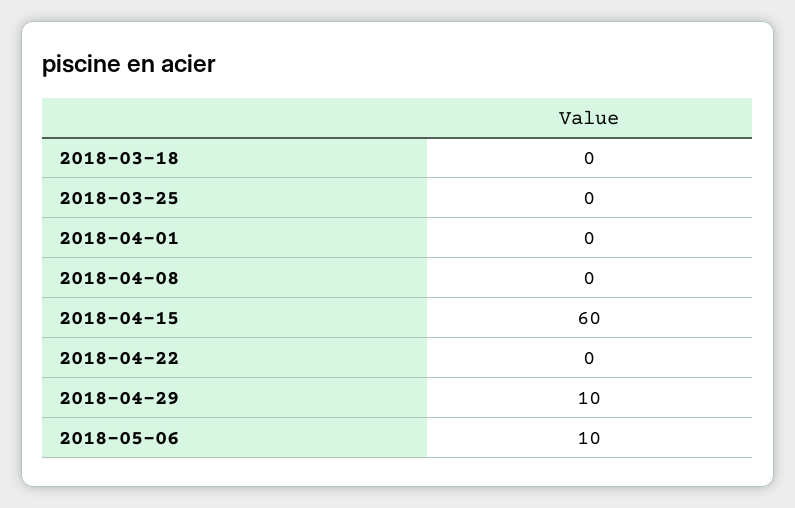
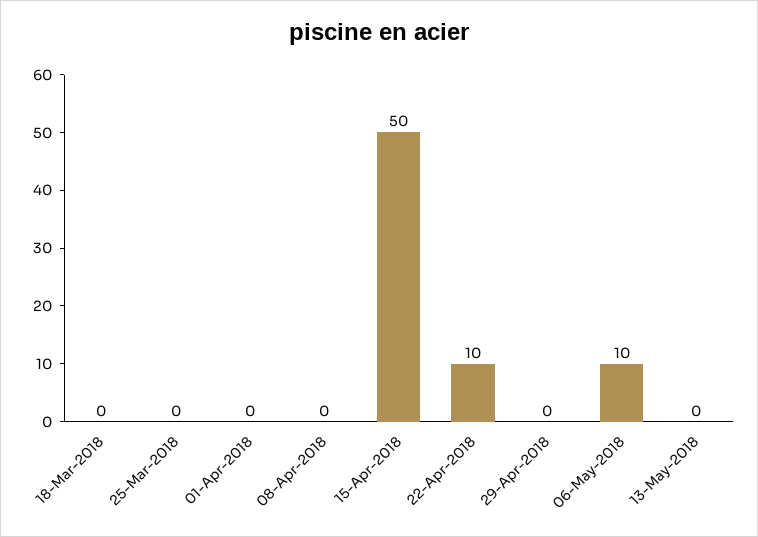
2018-04-15: 60 -> 50
2018-04-22: 0 -> 10
2018-04-29: 10 -> 0
13-May-2018: none -> 0

